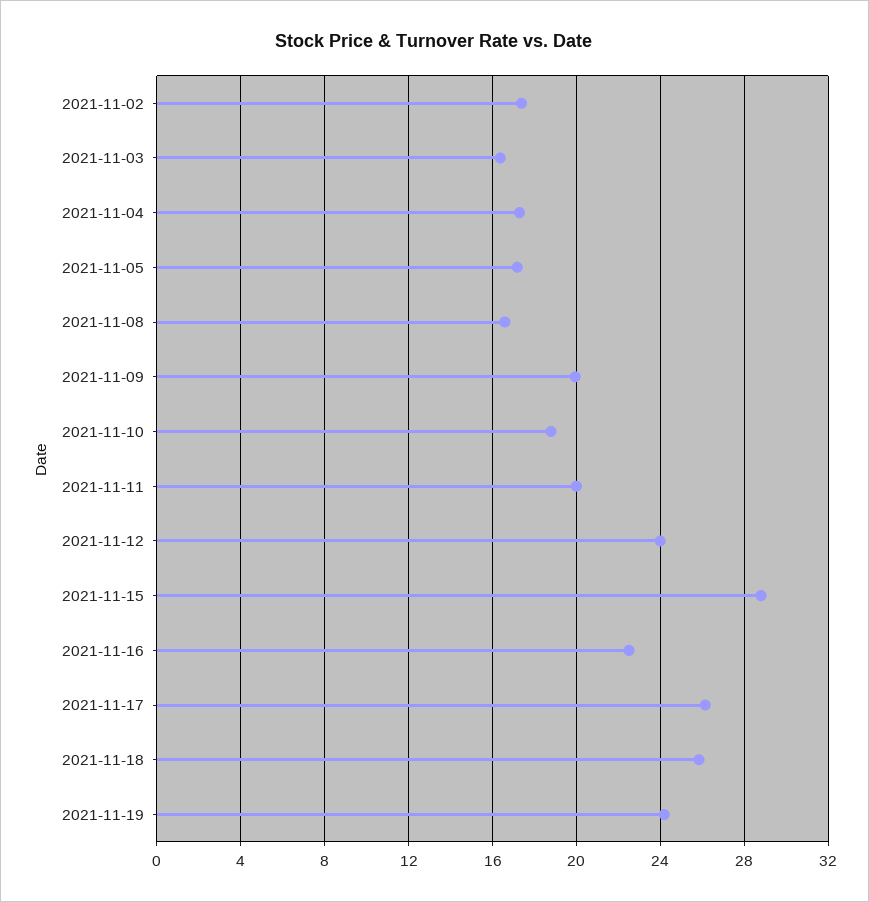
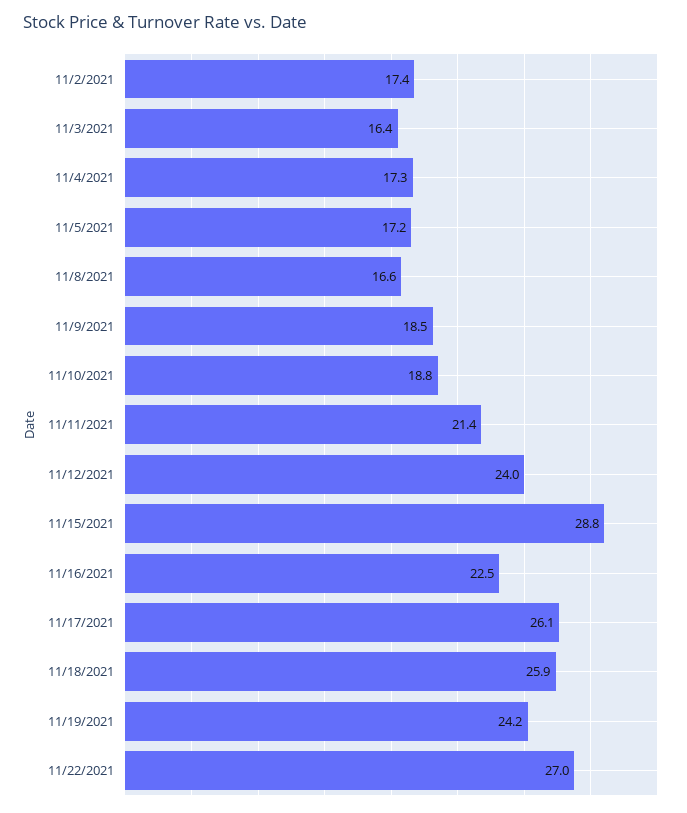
2021-11-09: 20 -> 18.5
2021-11-11: 20 -> 21.4
11/22/2021: none -> 27

